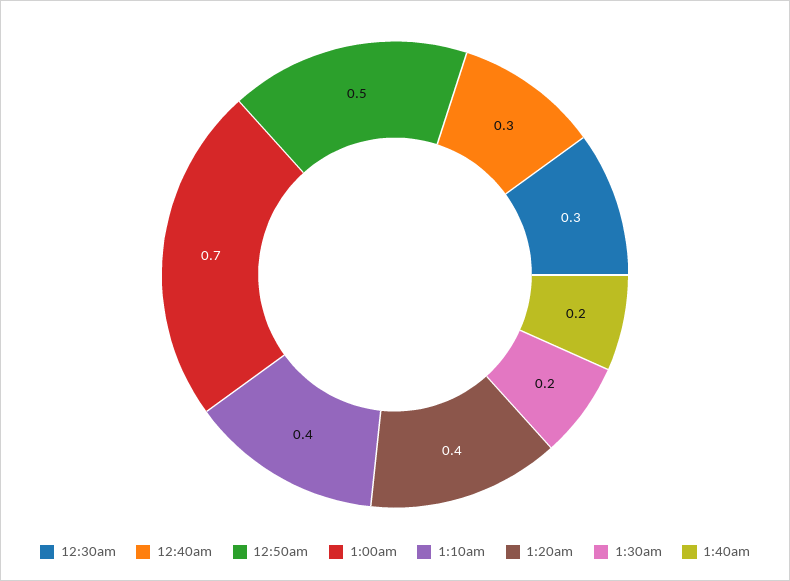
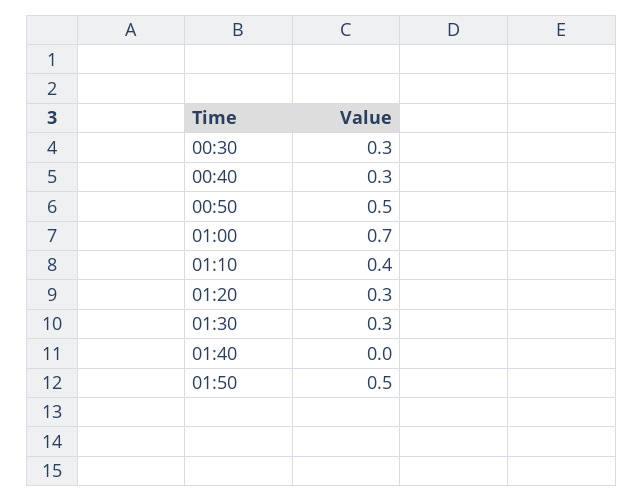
1:20am: 0.4 -> 0.3
1:30am: 0.2 -> 0.3
1:40am: 0.2 -> 0
01:50: none -> 0.5

